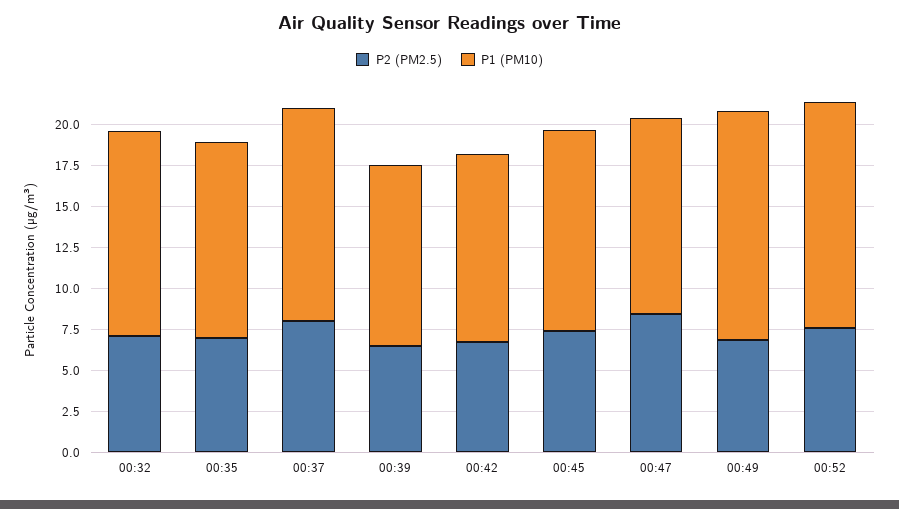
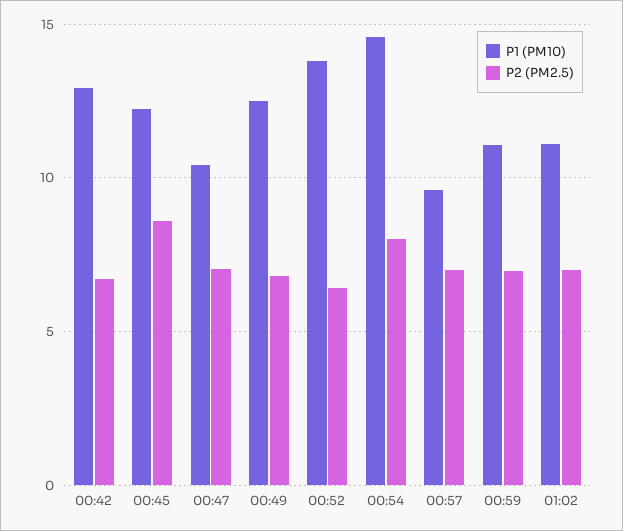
P2 (PM2.5), 00:32: 7 -> none
P1 (PM10), 00:32: 12.5 -> none
P2 (PM2.5), 00:35: 7 -> none
P1 (PM10), 00:35: 12 -> none
P2 (PM2.5), 00:37: 8 -> none
P1 (PM10), 00:37: 13 -> none
P2 (PM2.5), 00:39: 6.5 -> none
P1 (PM10), 00:39: 11 -> none
P1 (PM10), 00:42: 11.5 -> 13
P2 (PM2.5), 00:45: 7.5 -> 8.5
P2 (PM2.5), 00:47: 8.5 -> 7
P1 (PM10), 00:47: 12 -> 10.5
P1 (PM10), 00:49: 14 -> 12.5
P2 (PM2.5), 00:52: 7.5 -> 6.5
P1 (PM10), 00:54: none -> 14.5
P2 (PM2.5), 00:54: none -> 8
P1 (PM10), 00:57: none -> 9.5
P2 (PM2.5), 00:57: none -> 7
P1 (PM10), 00:59: none -> 11
P2 (PM2.5), 00:59: none -> 7
P1 (PM10), 01:02: none -> 11
P2 (PM2.5), 01:02: none -> 7

